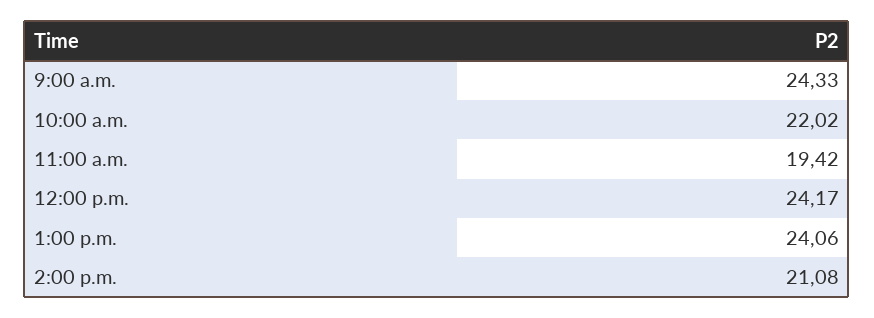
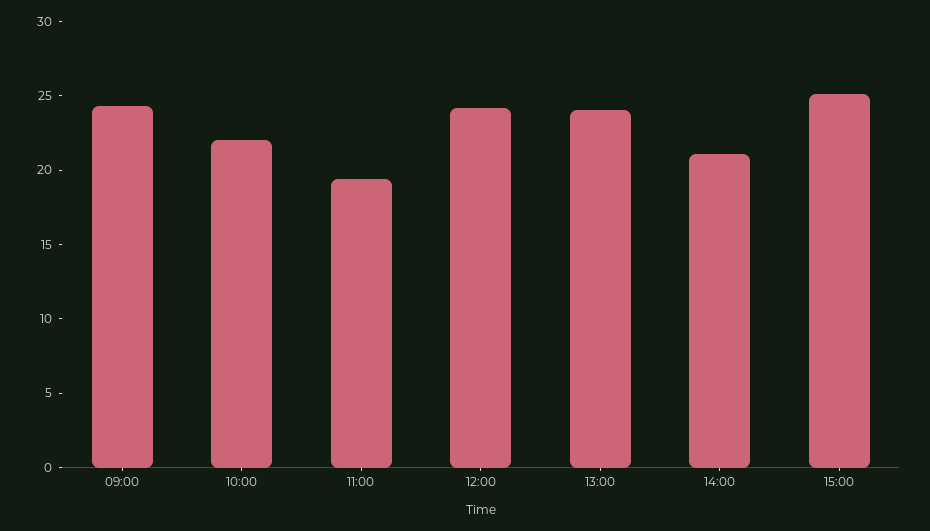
15:00: none -> 25

